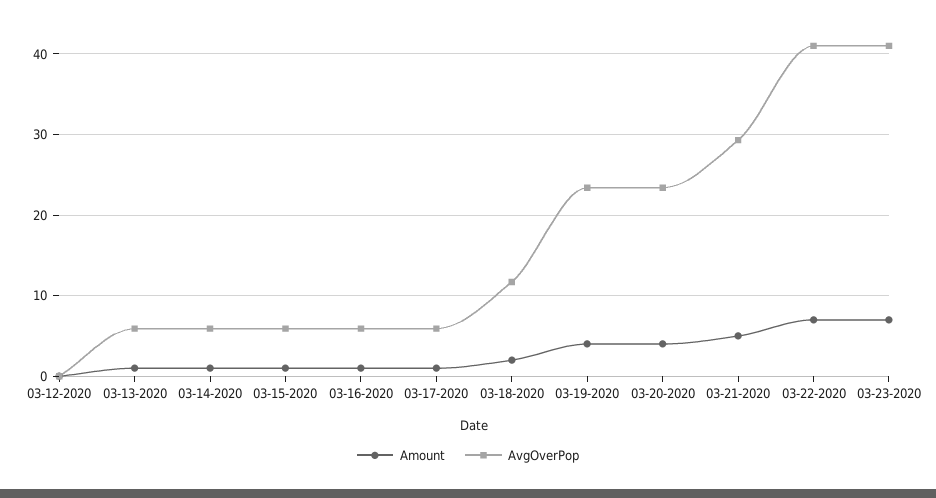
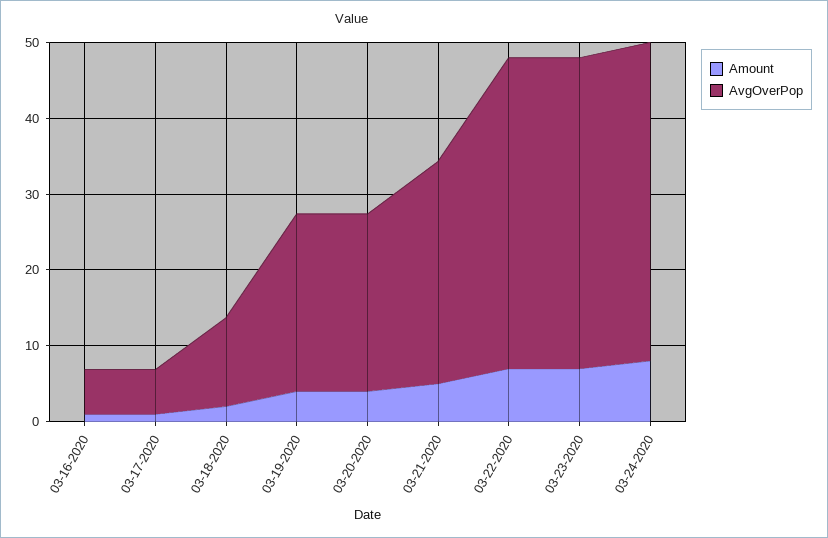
Amount, 03-12-2020: 0 -> none
AvgOverPop, 03-12-2020: 0 -> none
Amount, 03-13-2020: 1 -> none
AvgOverPop, 03-13-2020: 6 -> none
Amount, 03-14-2020: 1 -> none
AvgOverPop, 03-14-2020: 6 -> none
Amount, 03-15-2020: 1 -> none
AvgOverPop, 03-15-2020: 6 -> none
Amount, 03-24-2020: none -> 8
AvgOverPop, 03-24-2020: none -> 42

